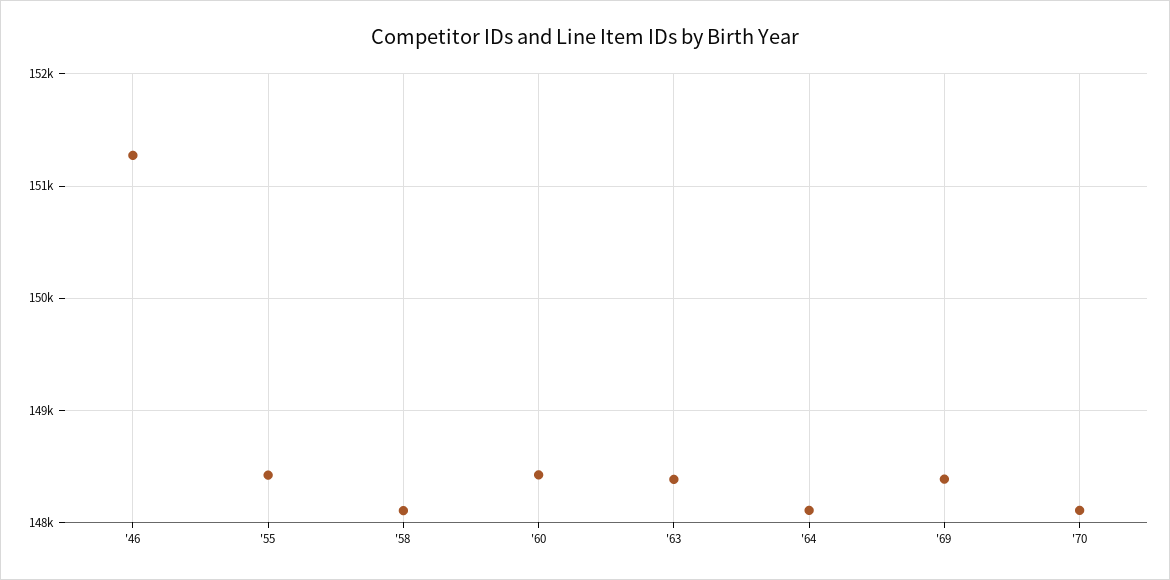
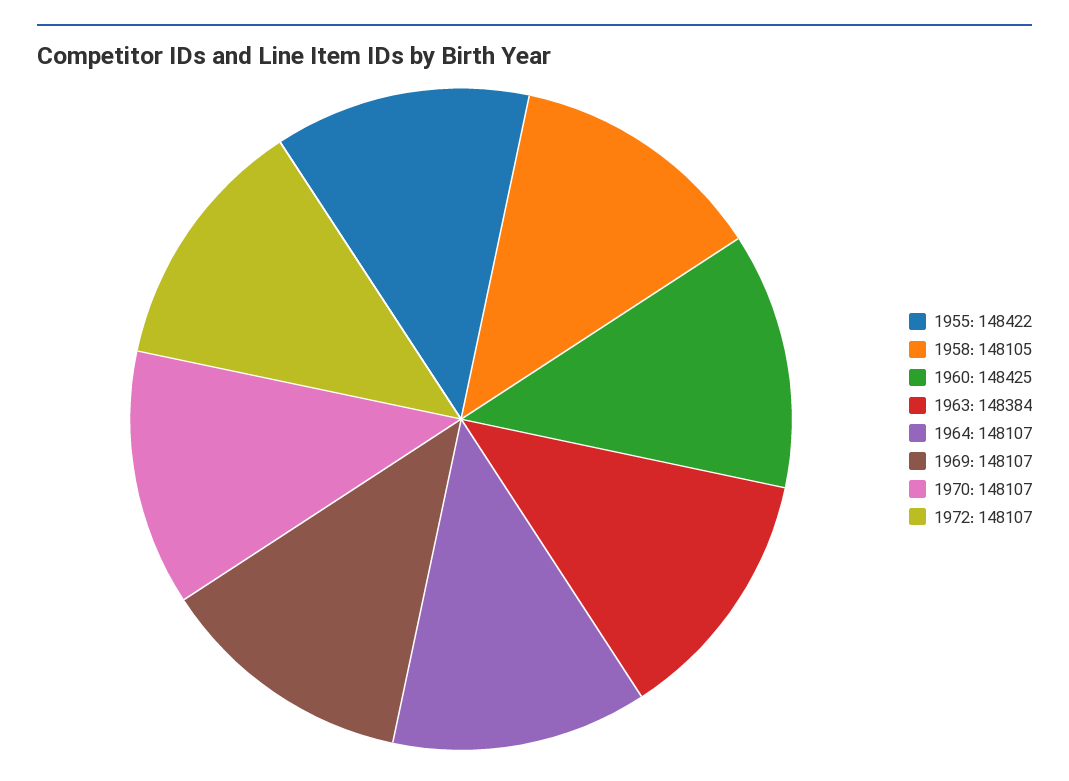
'46: 151300 -> none
'69: 148400 -> 148107
1972: none -> 148107

